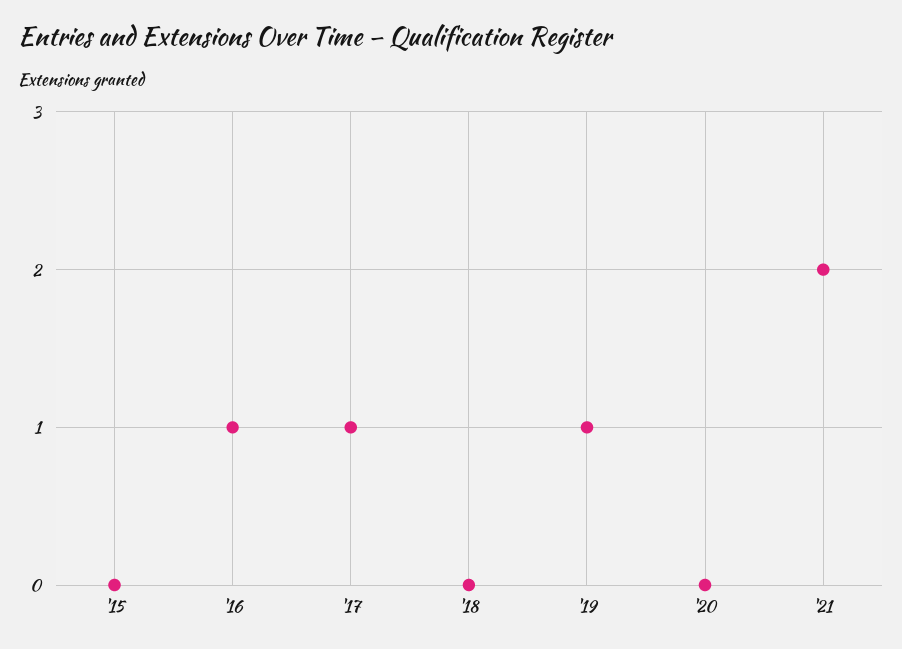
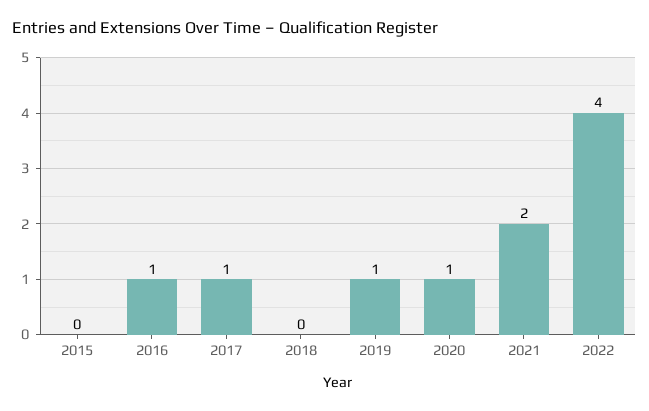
'20: 0 -> 1
2022: none -> 4

